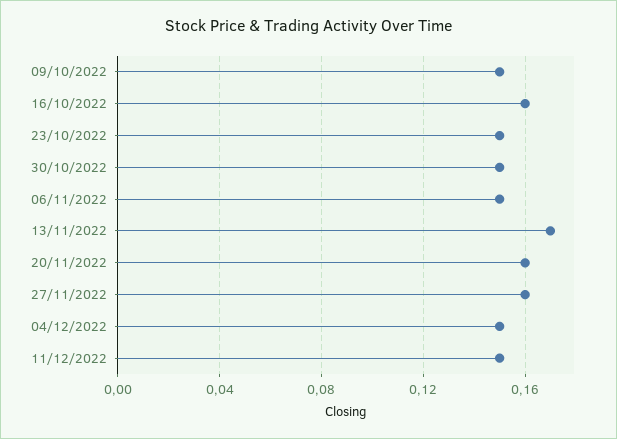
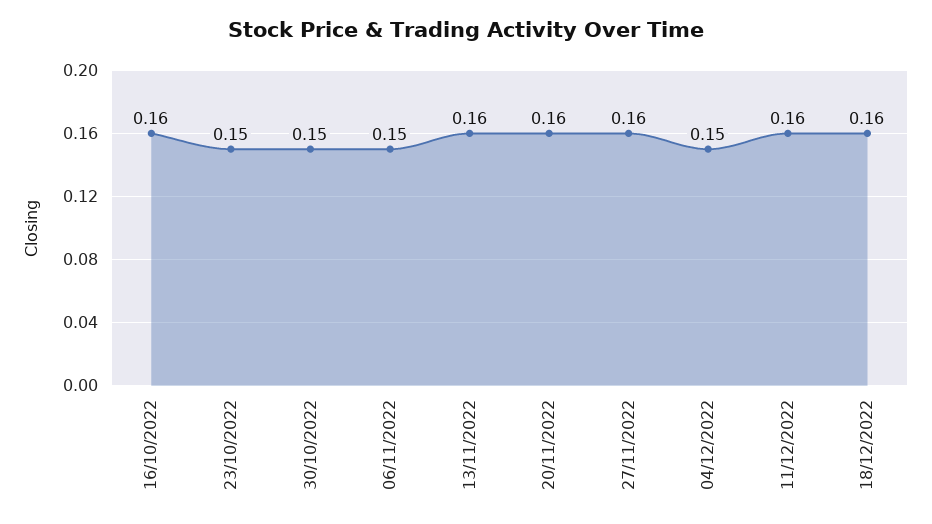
09/10/2022: 0.15 -> none
13/11/2022: 0.17 -> 0.16
11/12/2022: 0.15 -> 0.16
18/12/2022: none -> 0.16

